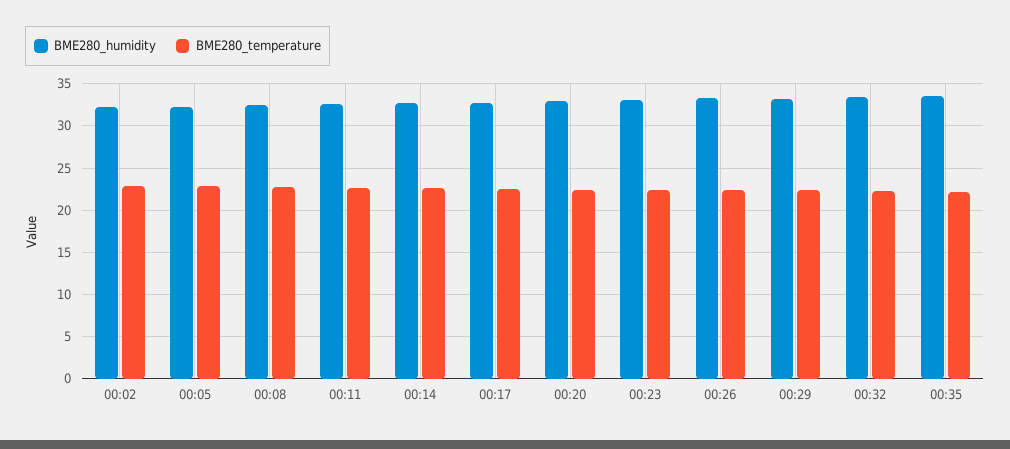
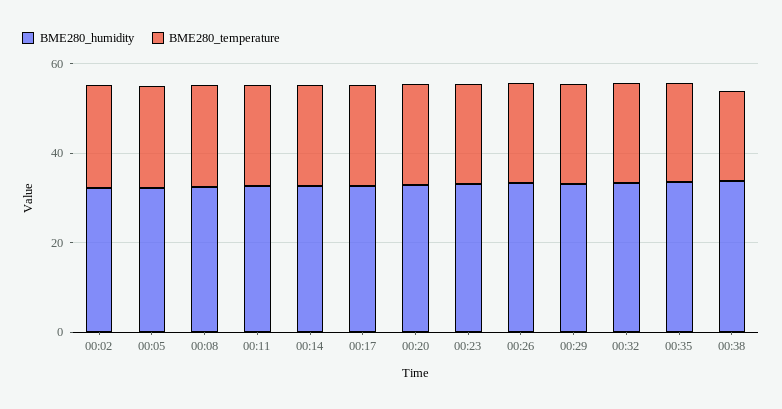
BME280_humidity, 00:38: none -> 35
BME280_temperature, 00:38: none -> 20

